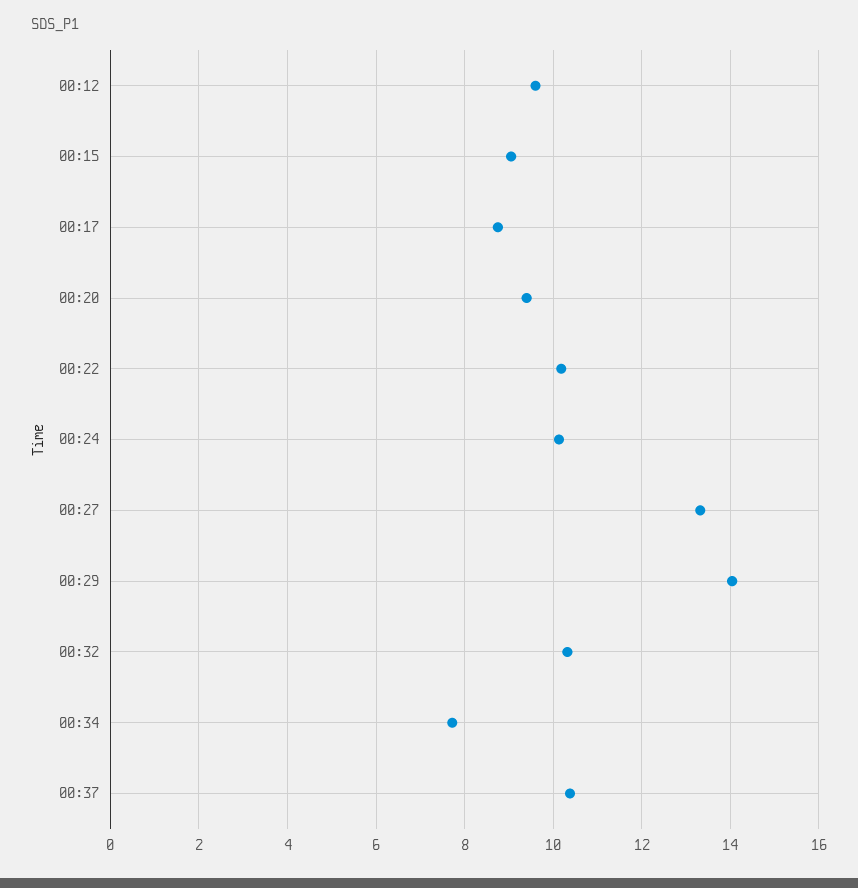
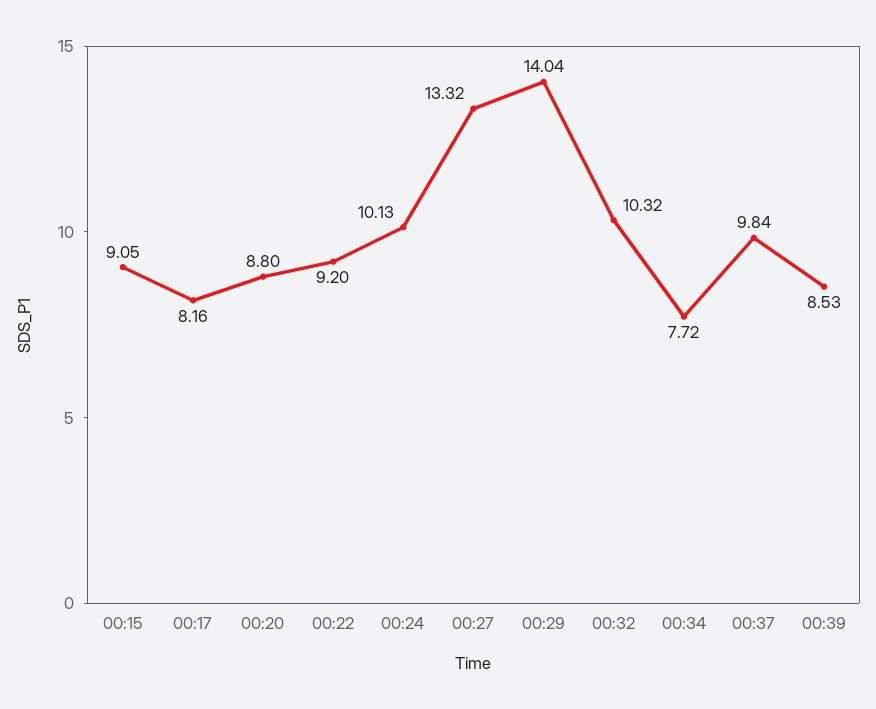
00:12: 9.6 -> none
00:17: 8.8 -> 8.16
00:20: 9.4 -> 8.8
00:22: 10.2 -> 9.2
00:37: 10.4 -> 9.84
00:39: none -> 8.53

